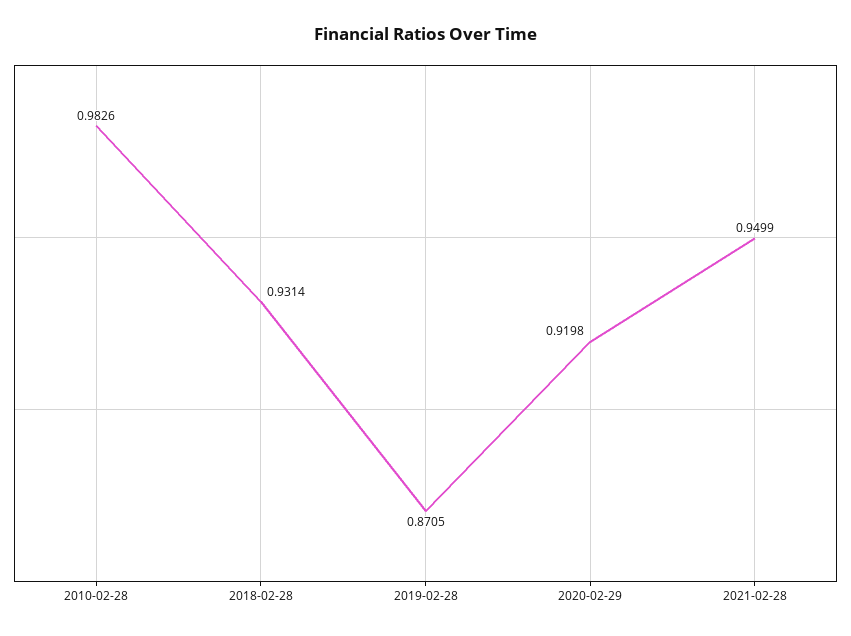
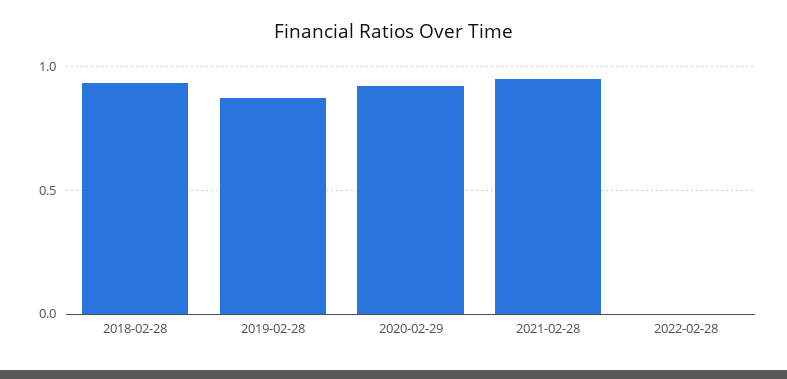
2010-02-28: 0.9826 -> none
2022-02-28: none -> 0

